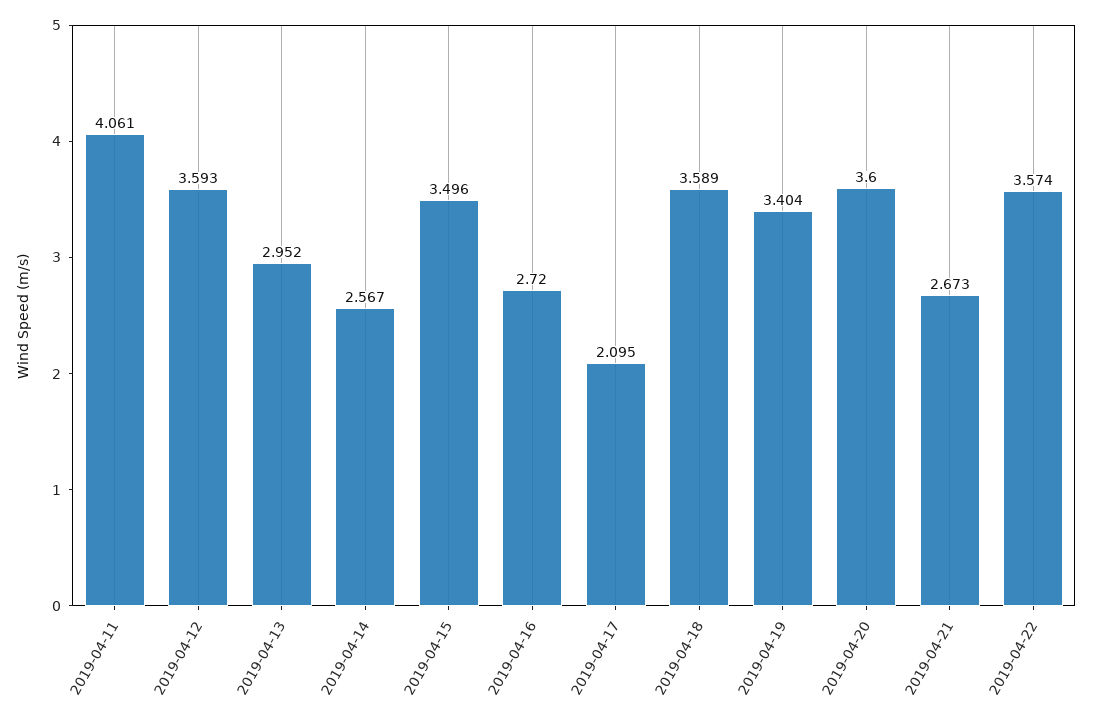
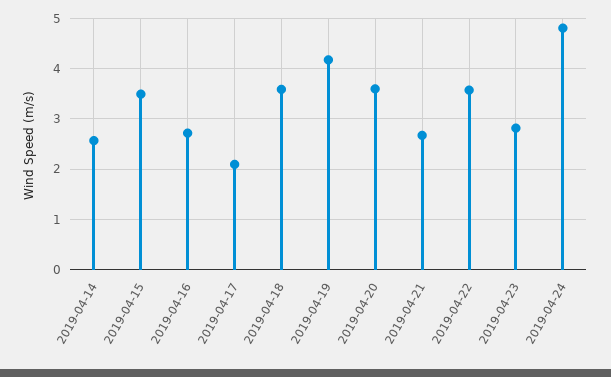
2019-04-11: 4.061 -> none
2019-04-12: 3.593 -> none
2019-04-13: 2.952 -> none
2019-04-19: 3.404 -> 4.2
2019-04-23: none -> 2.8
2019-04-24: none -> 4.8

